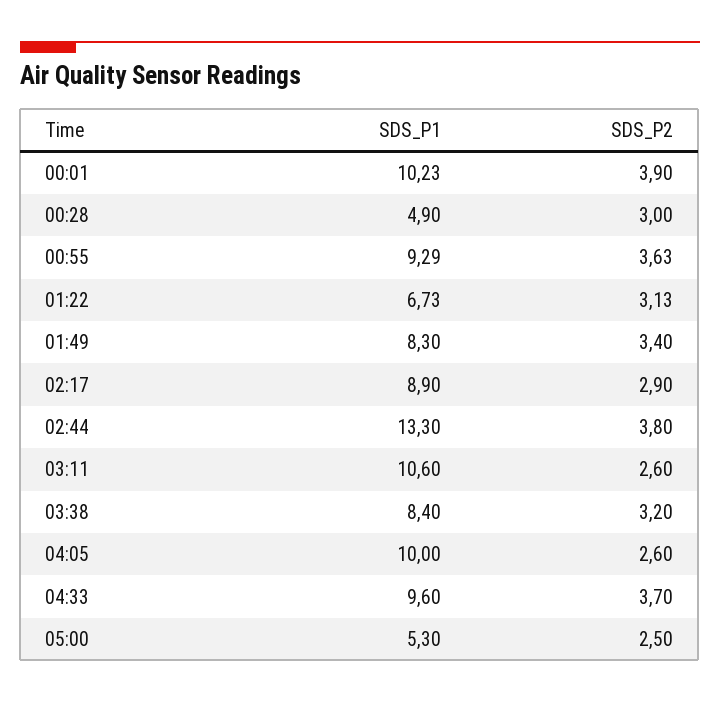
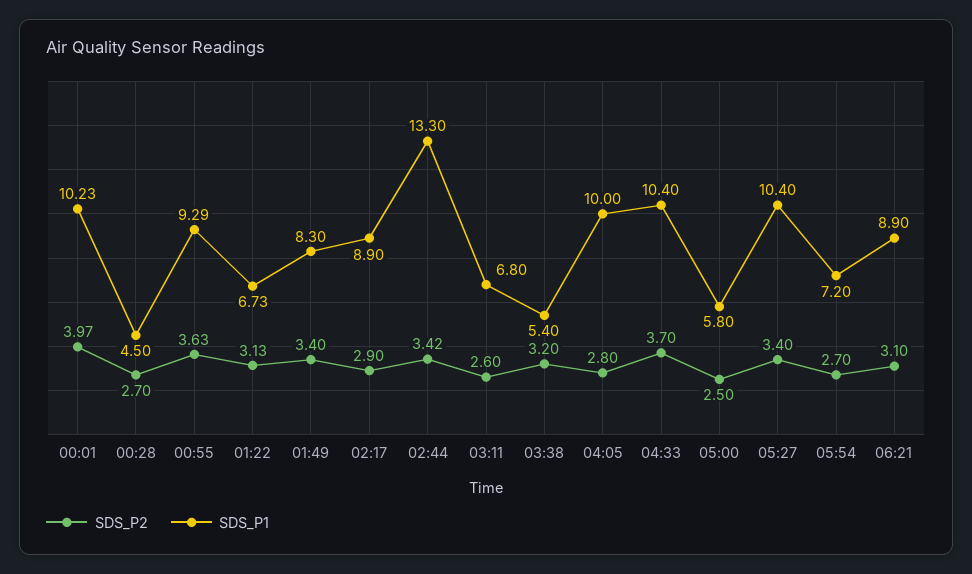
SDS_P2, 00:01: 3.9 -> 3.97
SDS_P1, 00:28: 4.9 -> 4.5
SDS_P2, 00:28: 3 -> 2.7
SDS_P2, 02:44: 3.8 -> 3.42
SDS_P1, 03:11: 10.6 -> 6.8
SDS_P1, 03:38: 8.4 -> 5.4
SDS_P2, 04:05: 2.6 -> 2.8
SDS_P1, 04:33: 9.6 -> 10.4
SDS_P1, 05:00: 5.3 -> 5.8
SDS_P2, 05:27: none -> 3.4
SDS_P1, 05:27: none -> 10.4
SDS_P2, 05:54: none -> 2.7
SDS_P1, 05:54: none -> 7.2
SDS_P2, 06:21: none -> 3.1
SDS_P1, 06:21: none -> 8.9

